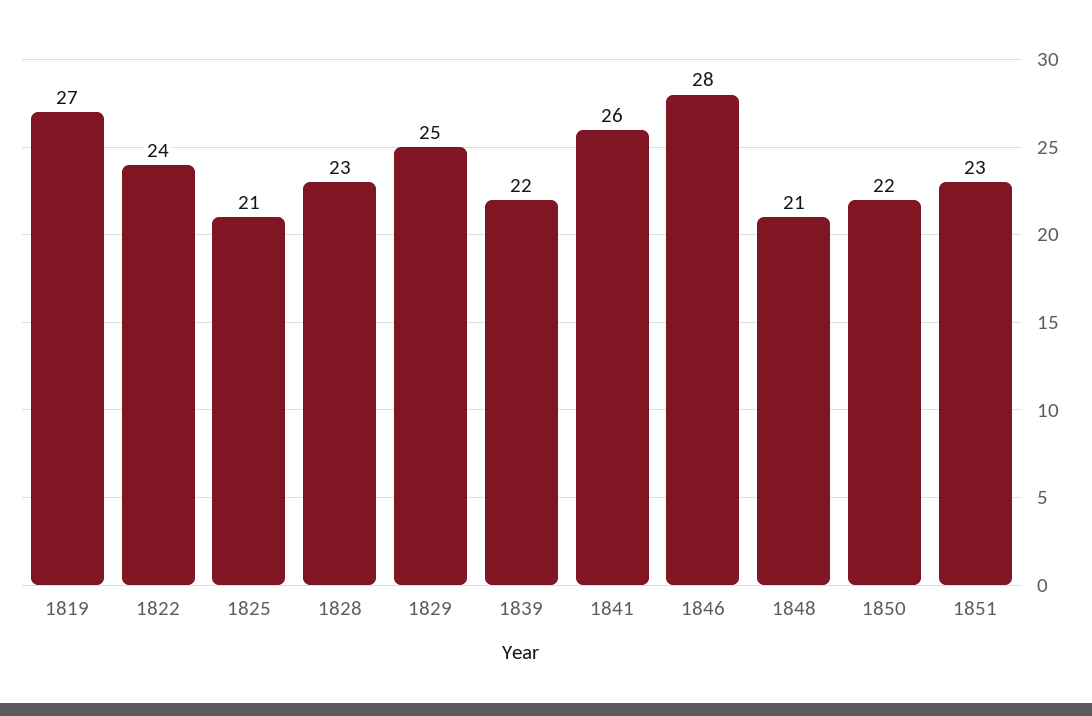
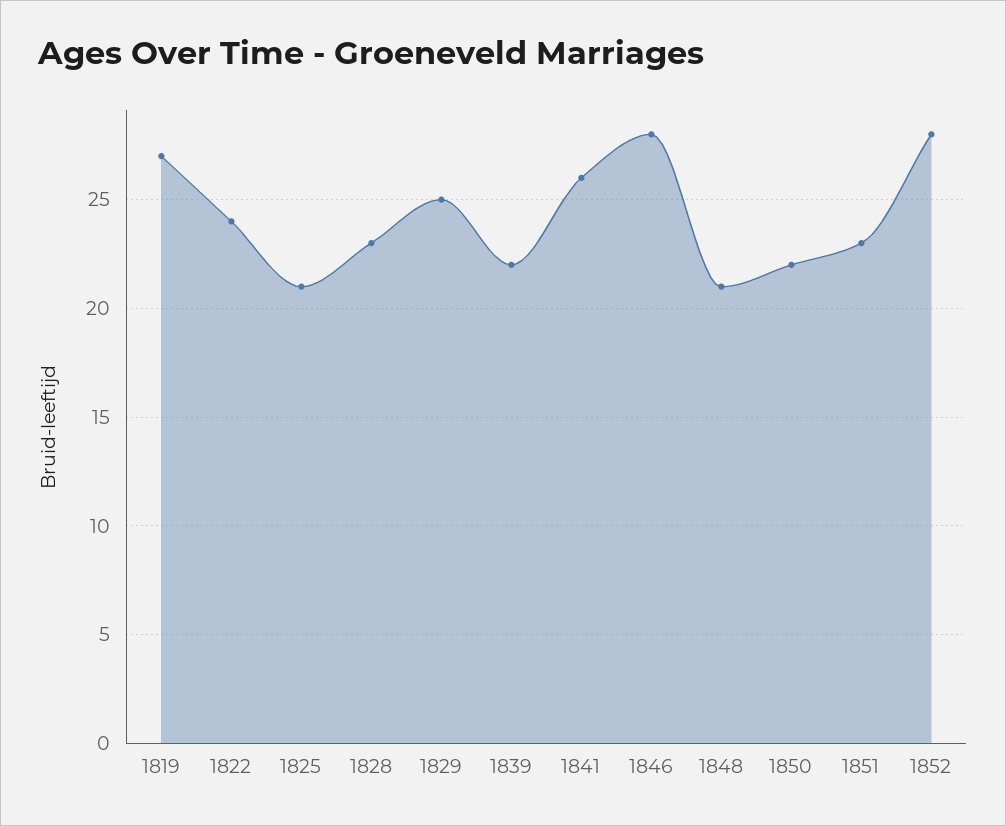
1852: none -> 28

